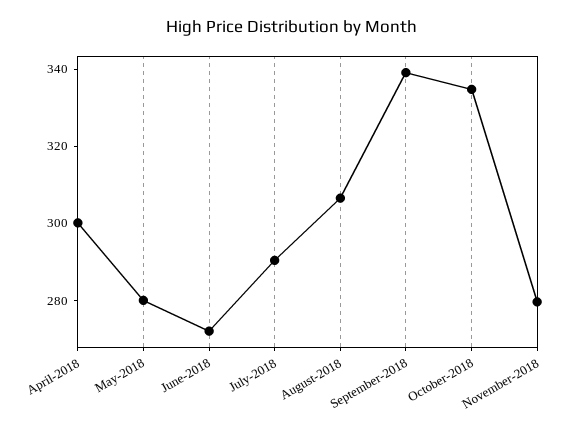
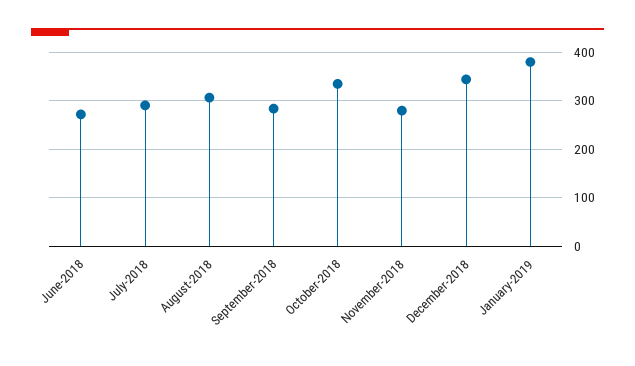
April-2018: 300 -> none
May-2018: 280 -> none
September-2018: 340 -> 280
December-2018: none -> 340
January-2019: none -> 380

